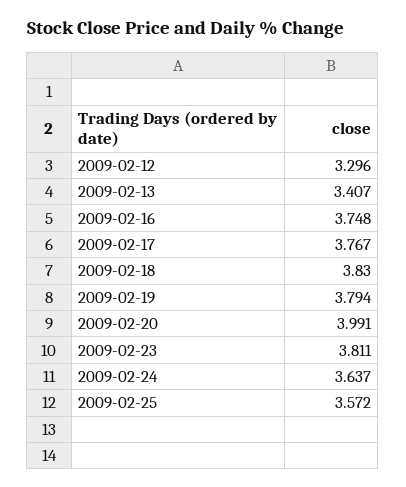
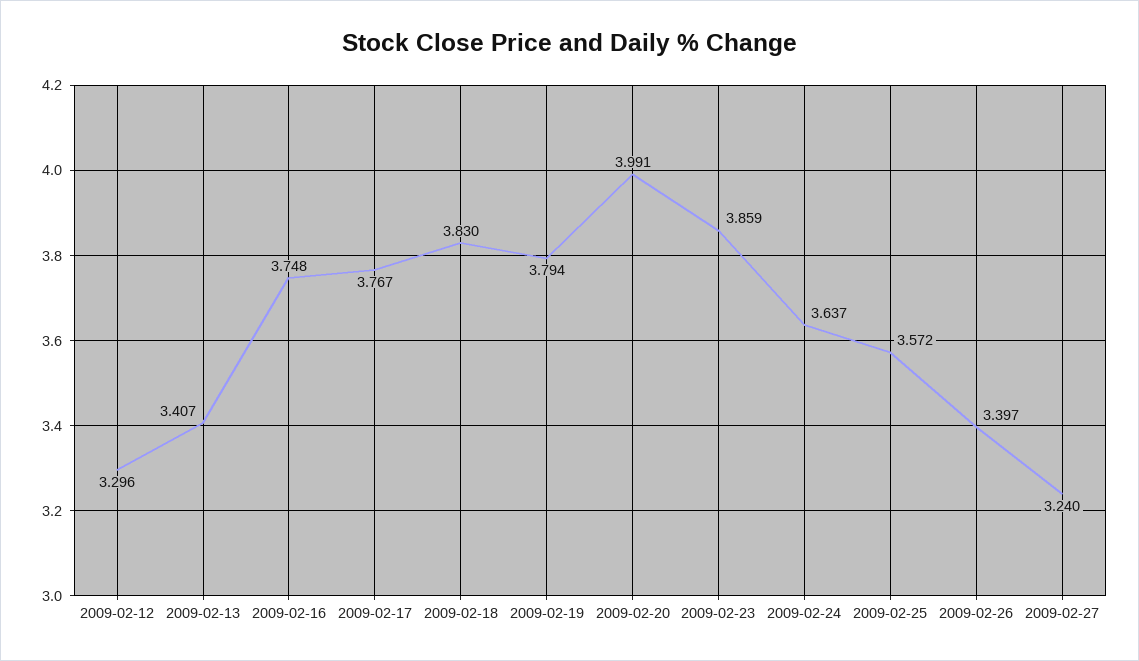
2009-02-23: 3.811 -> 3.859
2009-02-26: none -> 3.397
2009-02-27: none -> 3.24

